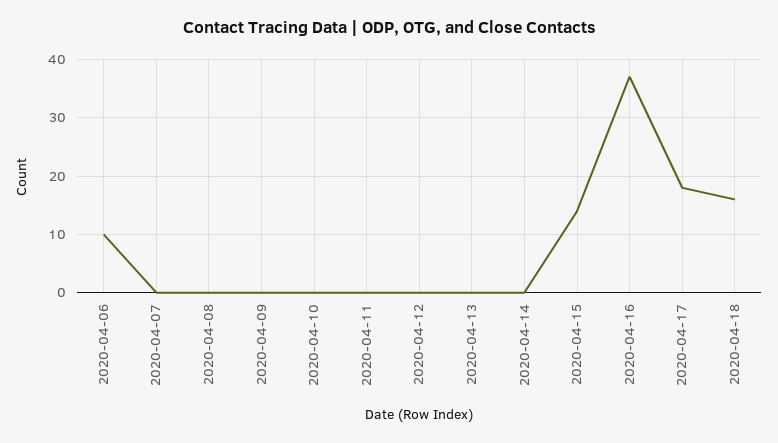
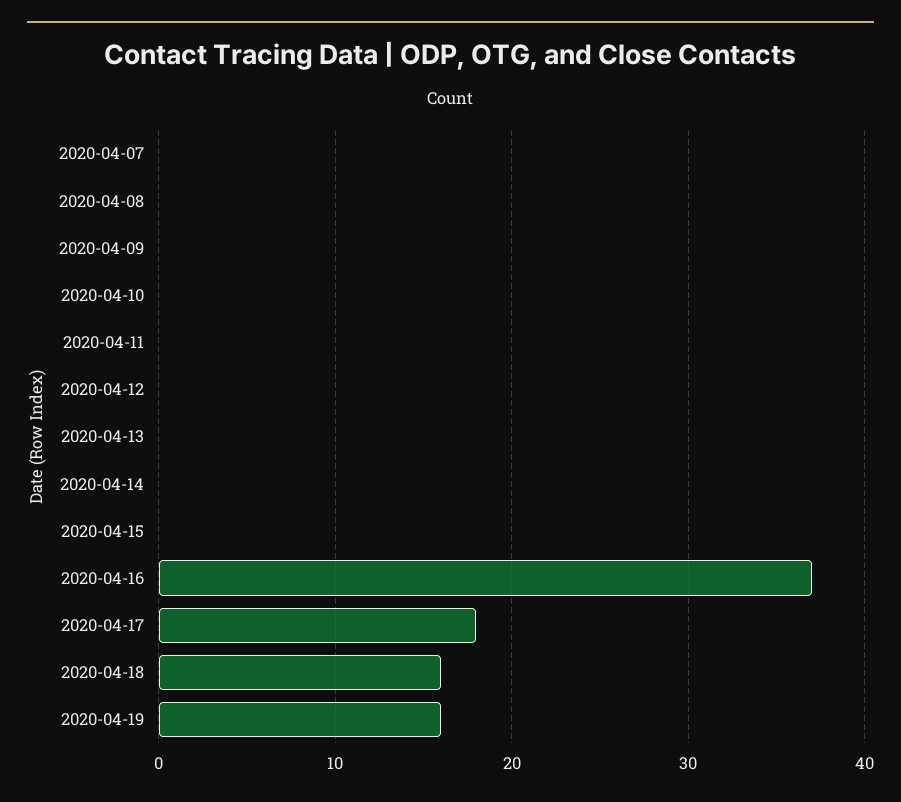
2020-04-06: 10 -> none
2020-04-15: 15 -> 0
2020-04-19: none -> 16

